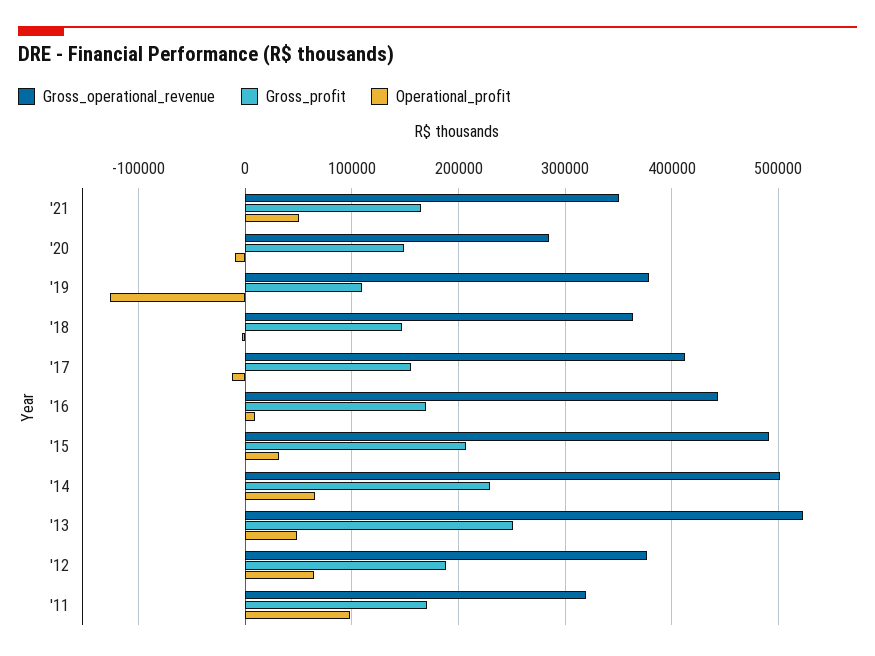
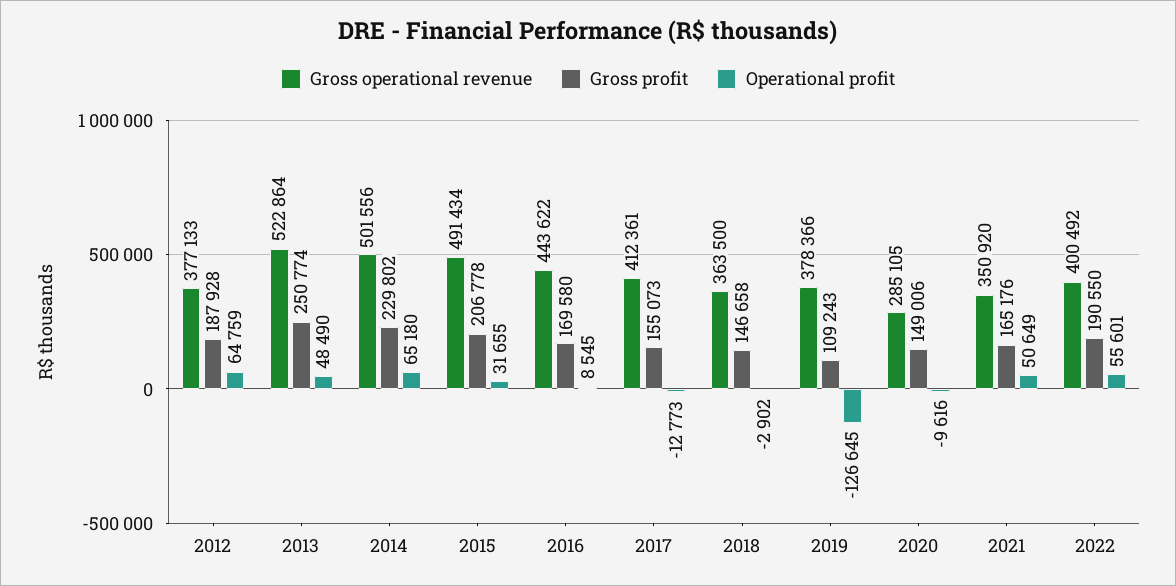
Gross_operational_revenue, '11: 320000 -> none
Gross_profit, '11: 170000 -> none
Operational_profit, '11: 100000 -> none
Gross_operational_revenue, 2022: none -> 400492
Gross_profit, 2022: none -> 190550
Operational_profit, 2022: none -> 55601

